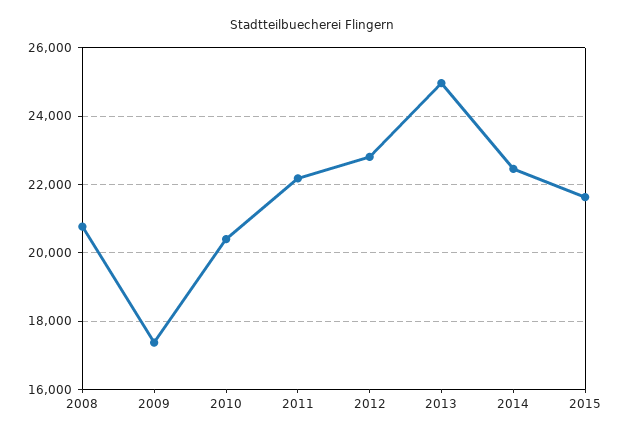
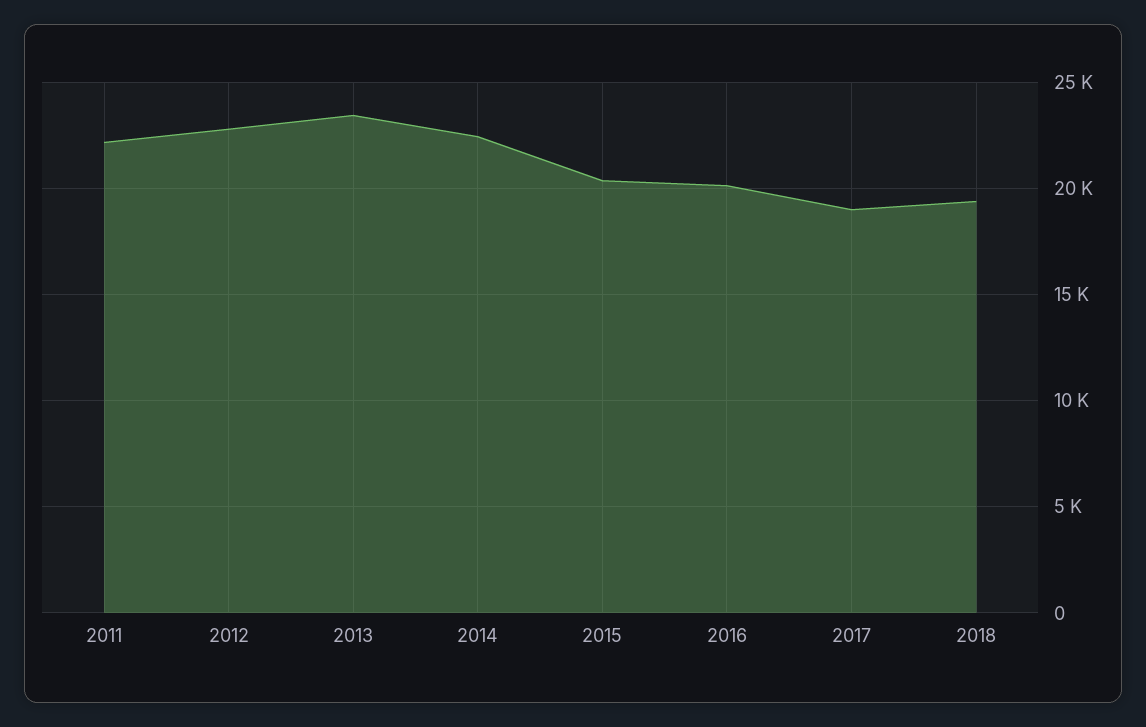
2008: 20800 -> none
2009: 17400 -> none
2010: 20400 -> none
2013: 25000 -> 23500
2015: 21600 -> 20500
2016: none -> 20000
2017: none -> 19000
2018: none -> 19500

